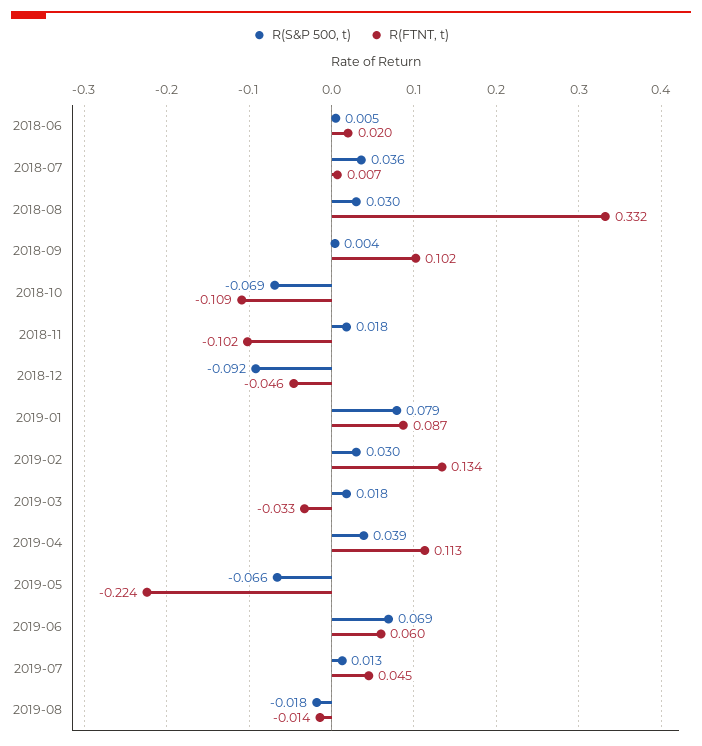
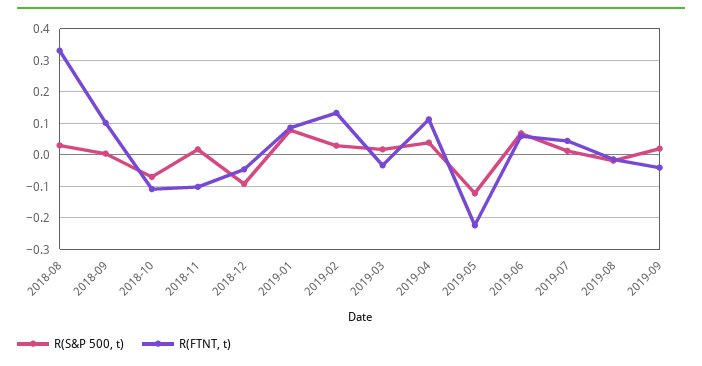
R(S&P 500, t), 2018-06: 0.005 -> none
R(FTNT, t), 2018-06: 0.02 -> none
R(S&P 500, t), 2018-07: 0.036 -> none
R(FTNT, t), 2018-07: 0.007 -> none
R(S&P 500, t), 2019-05: -0.066 -> -0.12
R(S&P 500, t), 2019-09: none -> 0.02
R(FTNT, t), 2019-09: none -> -0.04

